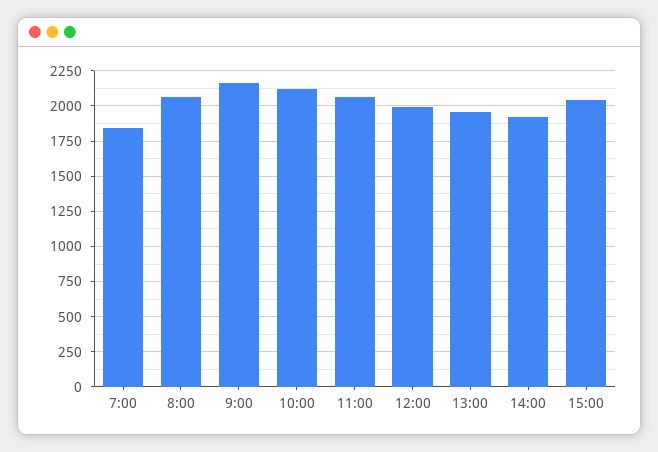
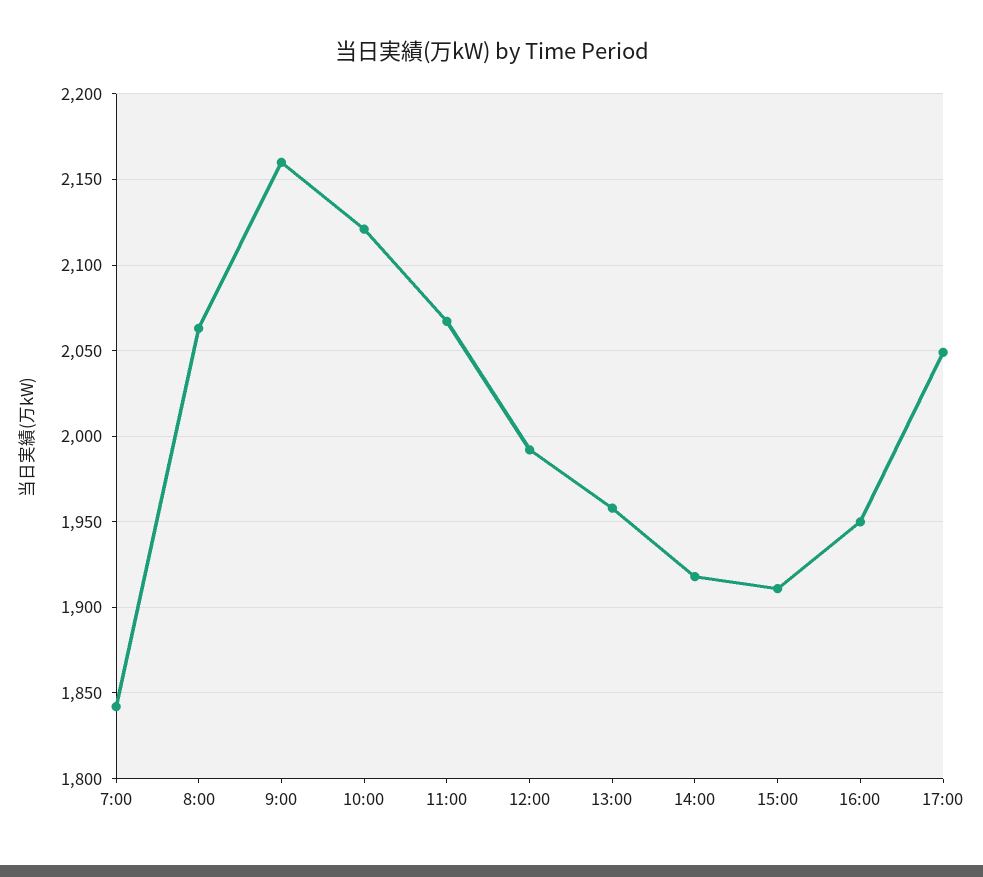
15:00: 2050 -> 1910
16:00: none -> 1950
17:00: none -> 2050

